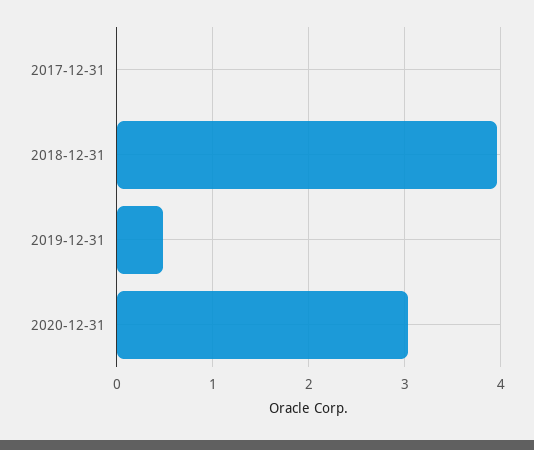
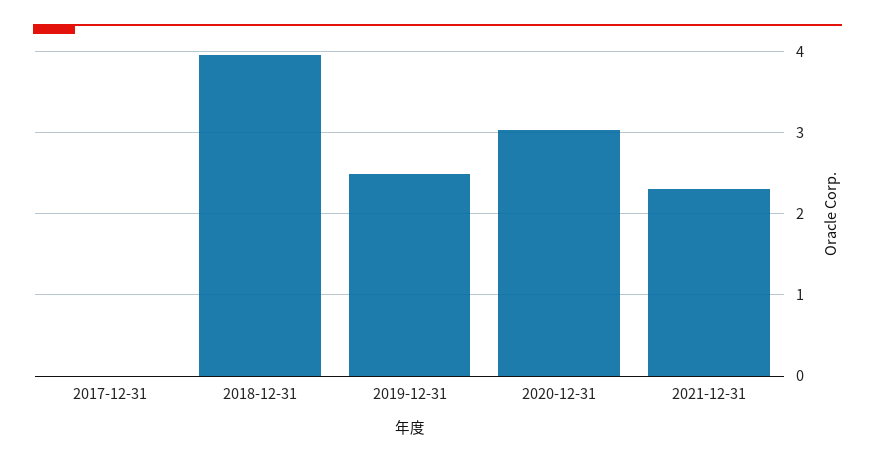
2019-12-31: 0.5 -> 2.5
2021-12-31: none -> 2.3

